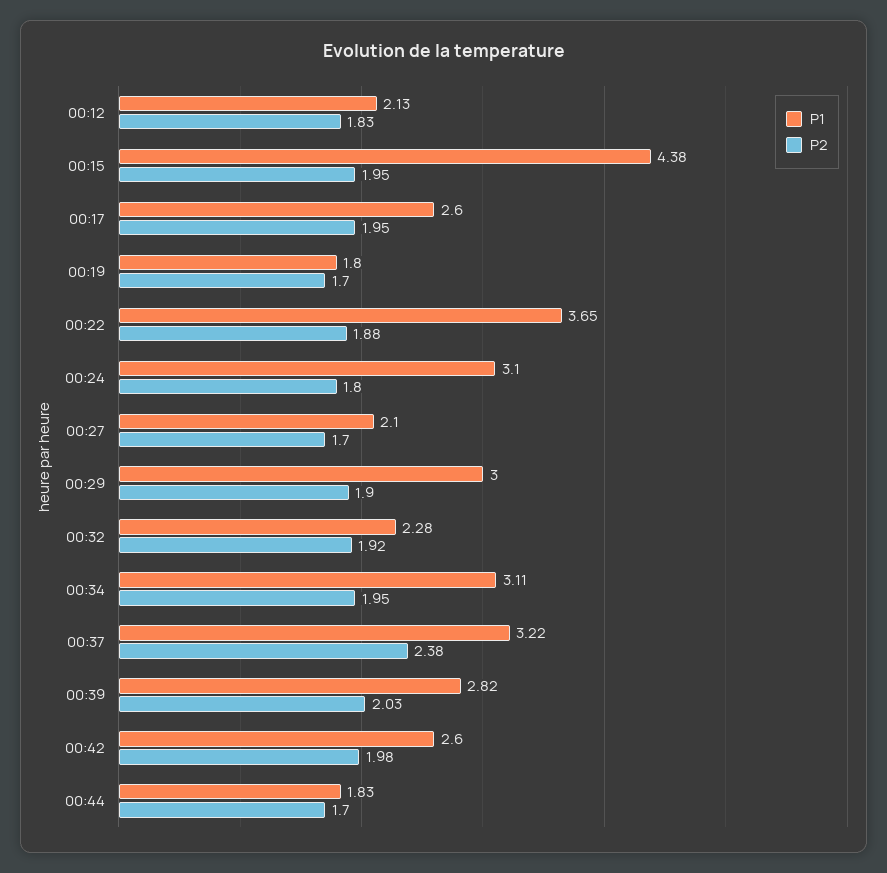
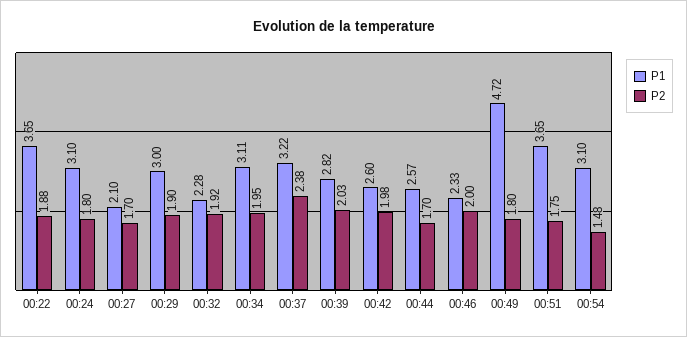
P1, 00:12: 2.13 -> none
P2, 00:12: 1.83 -> none
P1, 00:15: 4.38 -> none
P2, 00:15: 1.95 -> none
P1, 00:17: 2.6 -> none
P2, 00:17: 1.95 -> none
P1, 00:19: 1.8 -> none
P2, 00:19: 1.7 -> none
P1, 00:44: 1.83 -> 2.57
P1, 00:46: none -> 2.33
P2, 00:46: none -> 2
P1, 00:49: none -> 4.72
P2, 00:49: none -> 1.8
P1, 00:51: none -> 3.65
P2, 00:51: none -> 1.75
P1, 00:54: none -> 3.1
P2, 00:54: none -> 1.48

